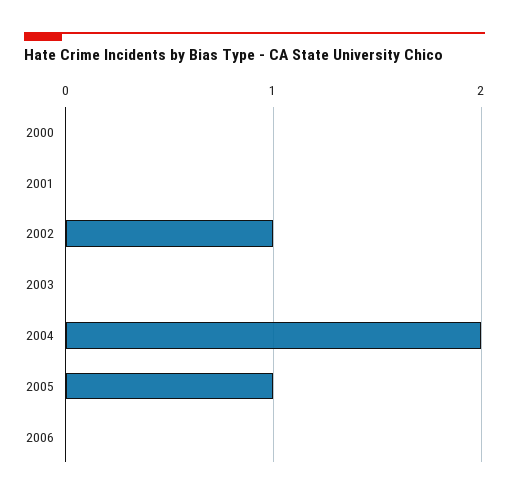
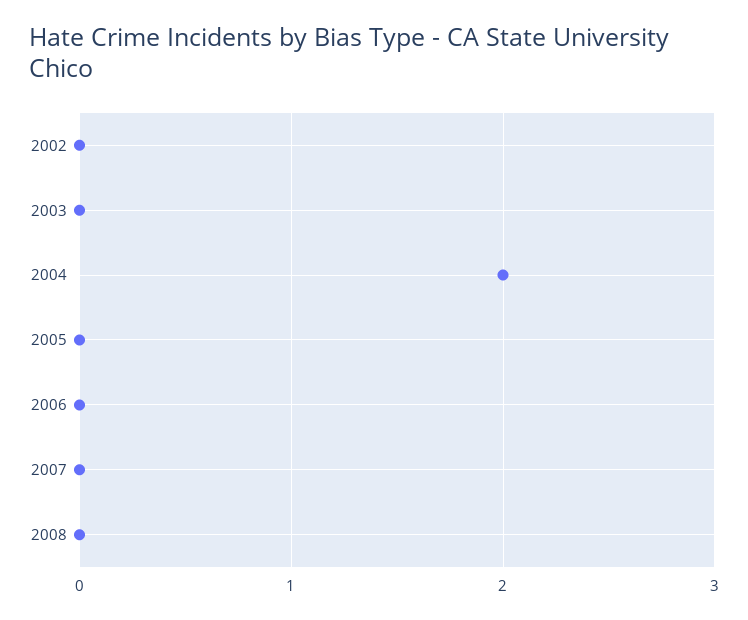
2000: 0 -> none
2001: 0 -> none
2002: 1 -> 0
2005: 1 -> 0
2007: none -> 0
2008: none -> 0

